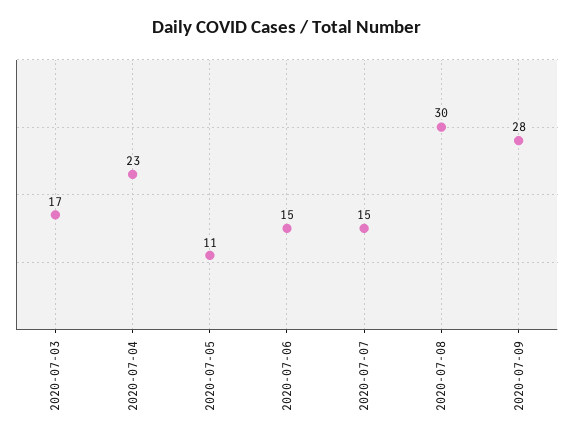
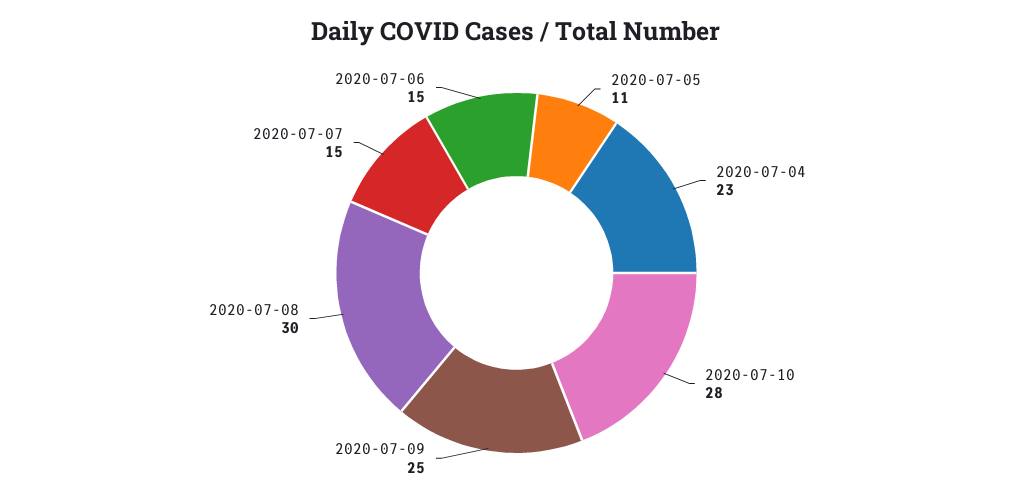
2020-07-03: 17 -> none
2020-07-09: 28 -> 25
2020-07-10: none -> 28

